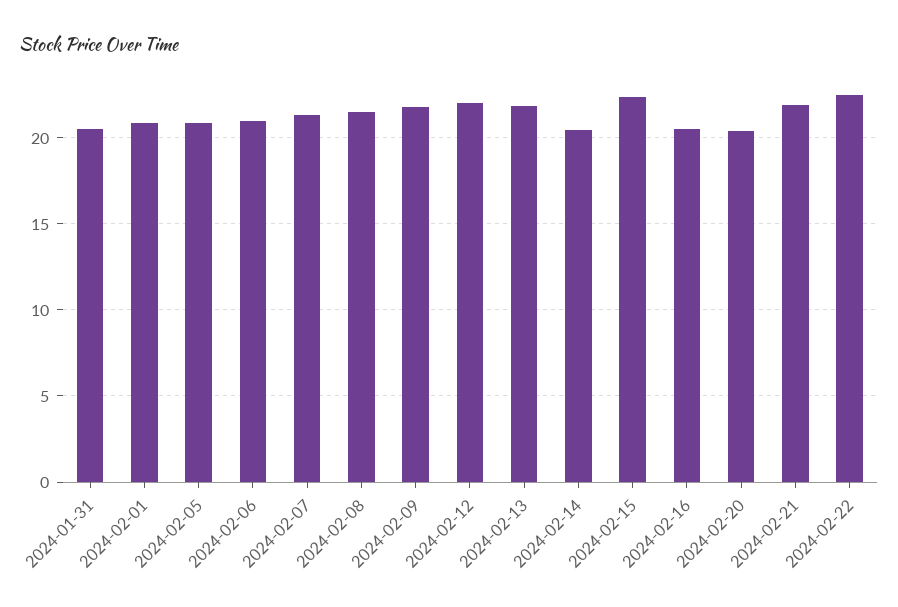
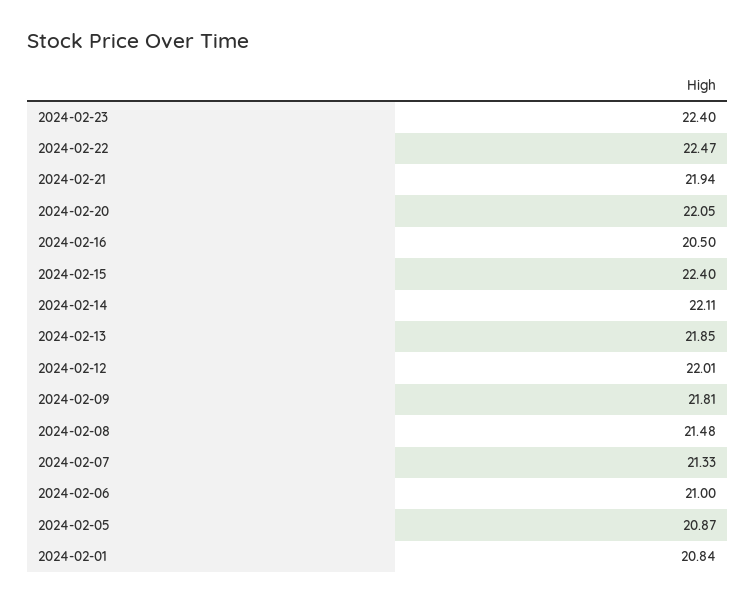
2024-01-31: 20.5 -> none
2024-02-14: 20.5 -> 22.11
2024-02-20: 20.5 -> 22.05
2024-02-23: none -> 22.4

